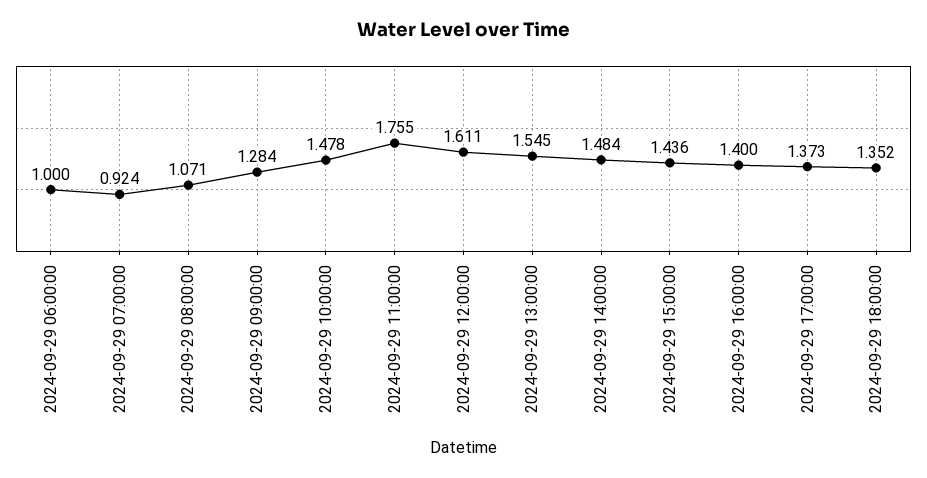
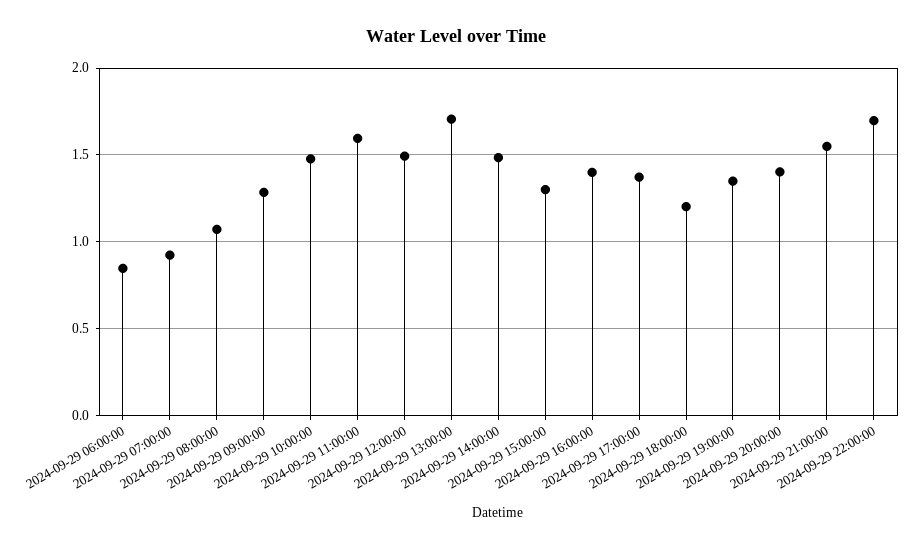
2024-09-29 06:00:00: 1 -> 0.85
2024-09-29 11:00:00: 1.755 -> 1.6
2024-09-29 12:00:00: 1.611 -> 1.5
2024-09-29 13:00:00: 1.545 -> 1.7
2024-09-29 15:00:00: 1.436 -> 1.3
2024-09-29 18:00:00: 1.352 -> 1.2
2024-09-29 19:00:00: none -> 1.35
2024-09-29 20:00:00: none -> 1.4
2024-09-29 21:00:00: none -> 1.55
2024-09-29 22:00:00: none -> 1.7

